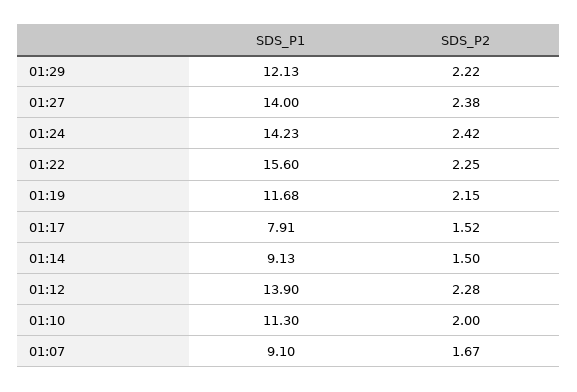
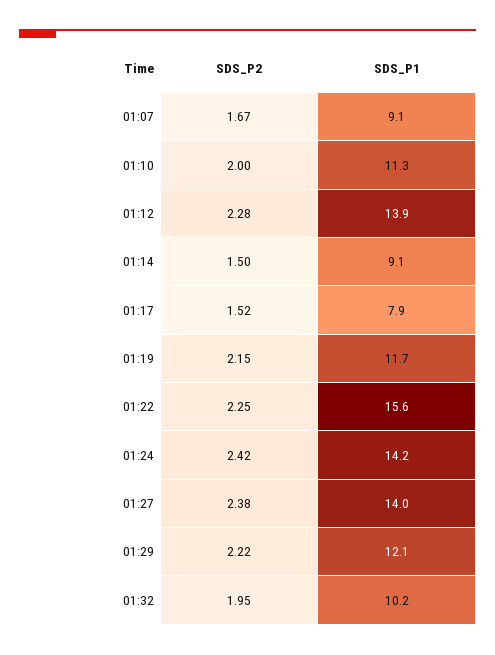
SDS_P2, 01:32: none -> 1.95
SDS_P1, 01:32: none -> 10.2

